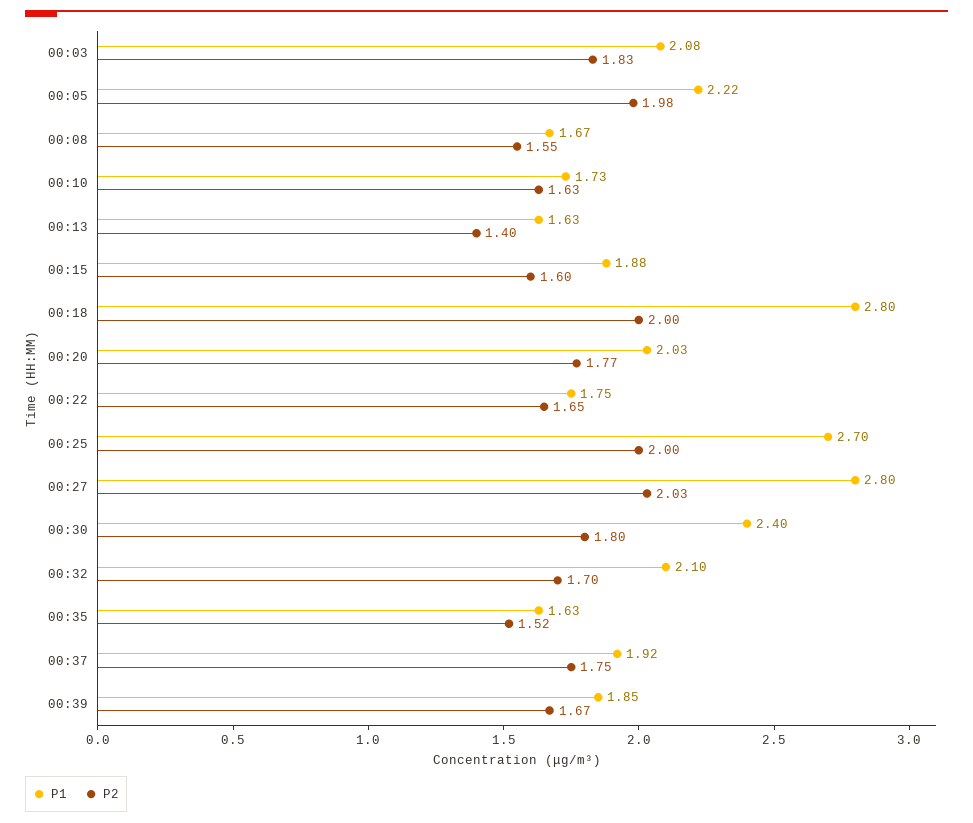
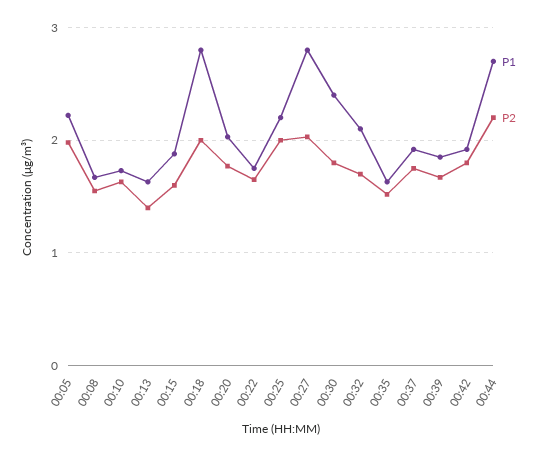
P1, 00:03: 2.08 -> none
P2, 00:03: 1.83 -> none
P1, 00:25: 2.7 -> 2.2
P1, 00:42: none -> 1.9
P2, 00:42: none -> 1.8
P1, 00:44: none -> 2.7
P2, 00:44: none -> 2.2

